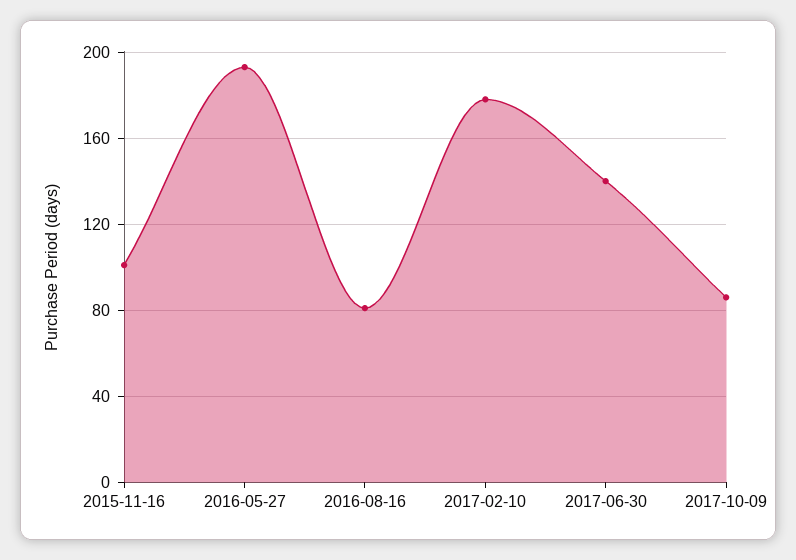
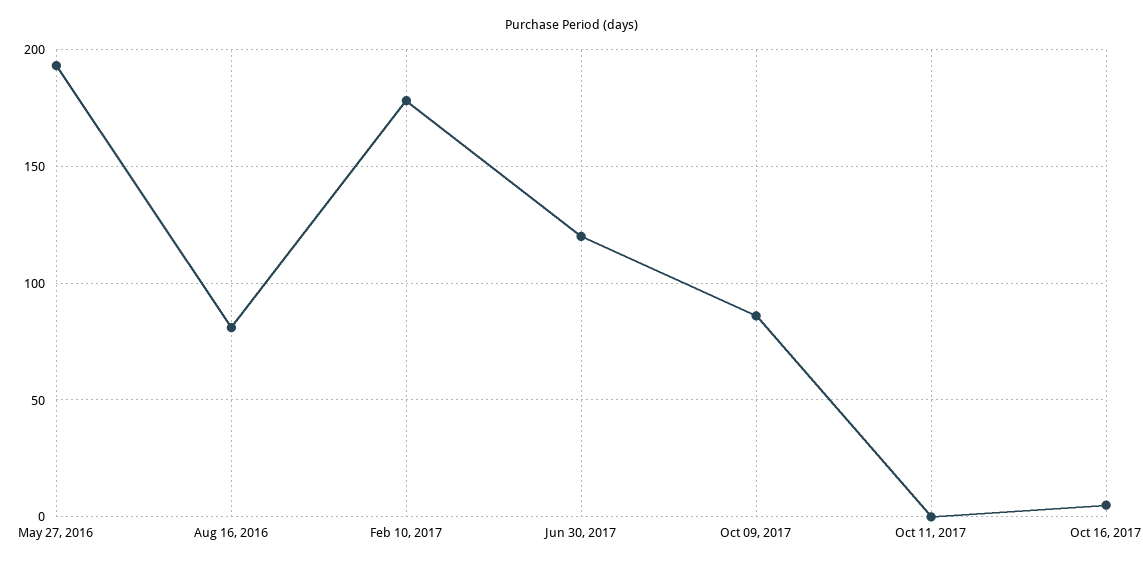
2015-11-16: 100 -> none
2017-06-30: 140 -> 120
Oct 11, 2017: none -> 0
Oct 16, 2017: none -> 5

